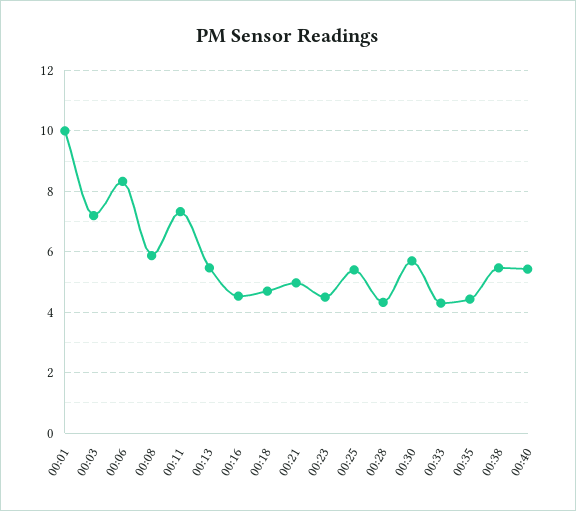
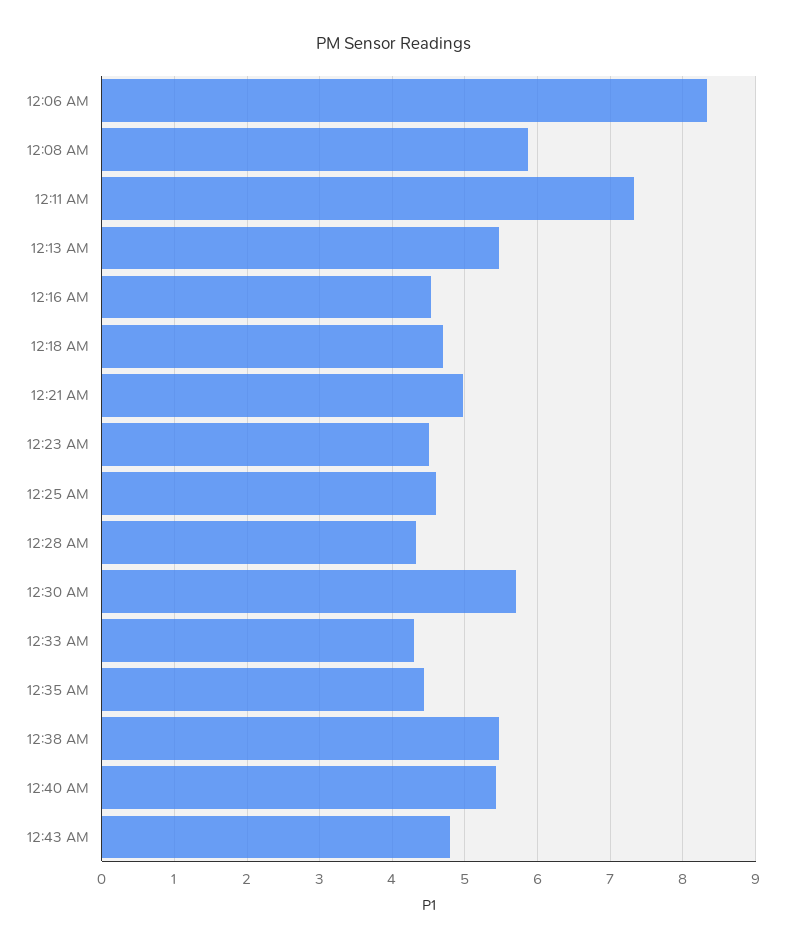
00:01: 10 -> none
00:03: 7.2 -> none
00:25: 5.4 -> 4.6
12:43 AM: none -> 4.8

